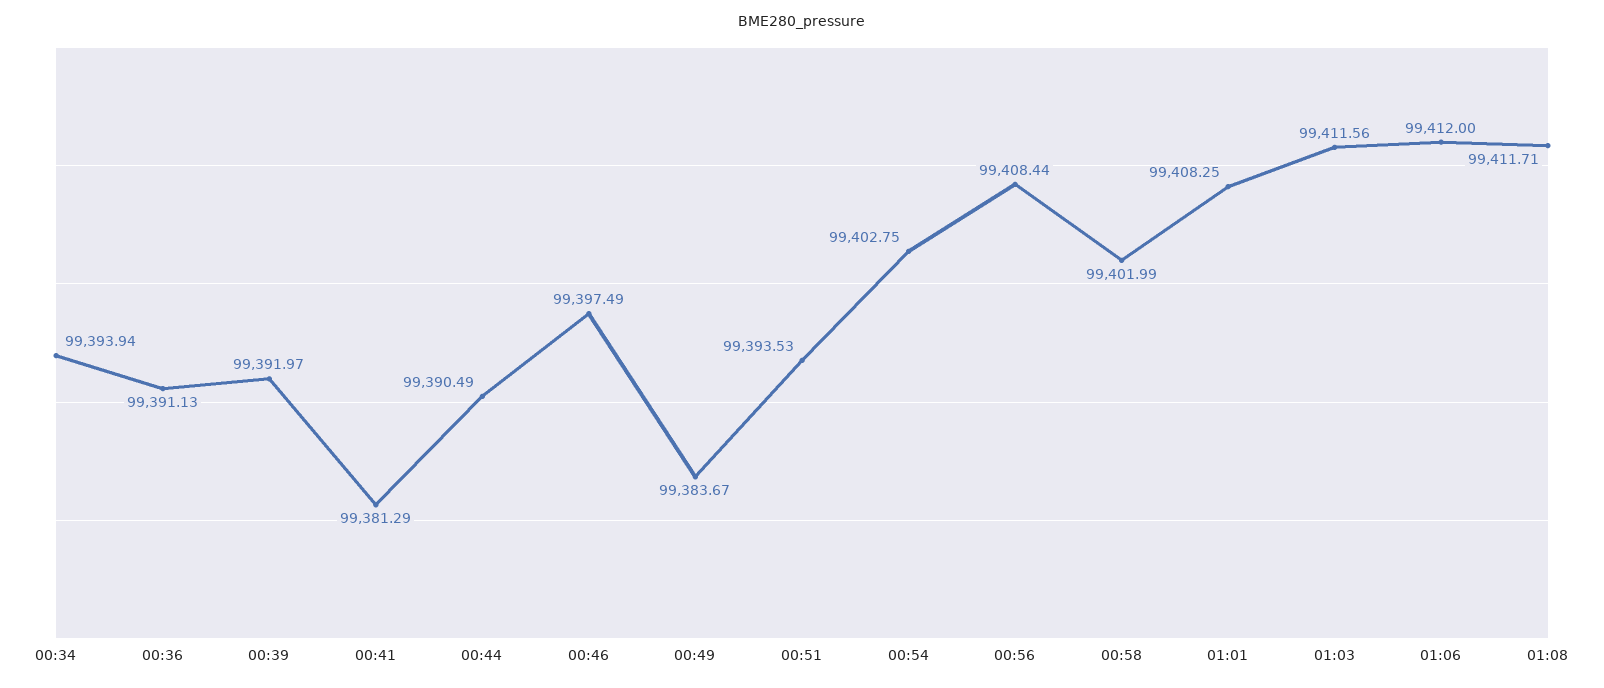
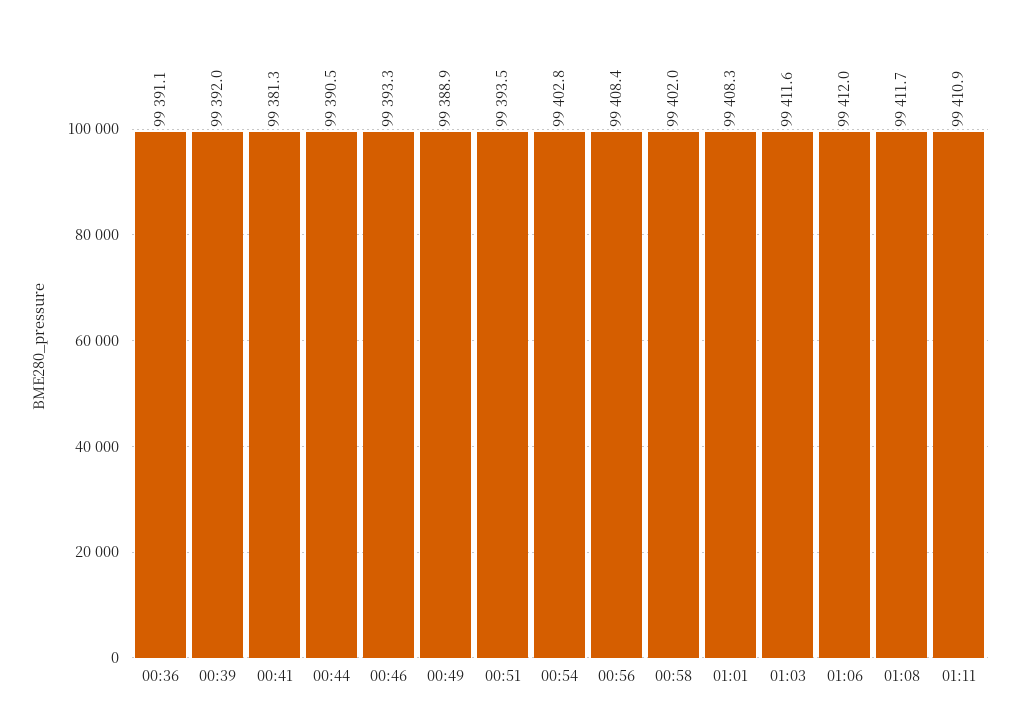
00:34: 99393.94 -> none
00:46: 99397.49 -> 99393.3
00:49: 99383.67 -> 99388.9
01:11: none -> 99410.9

